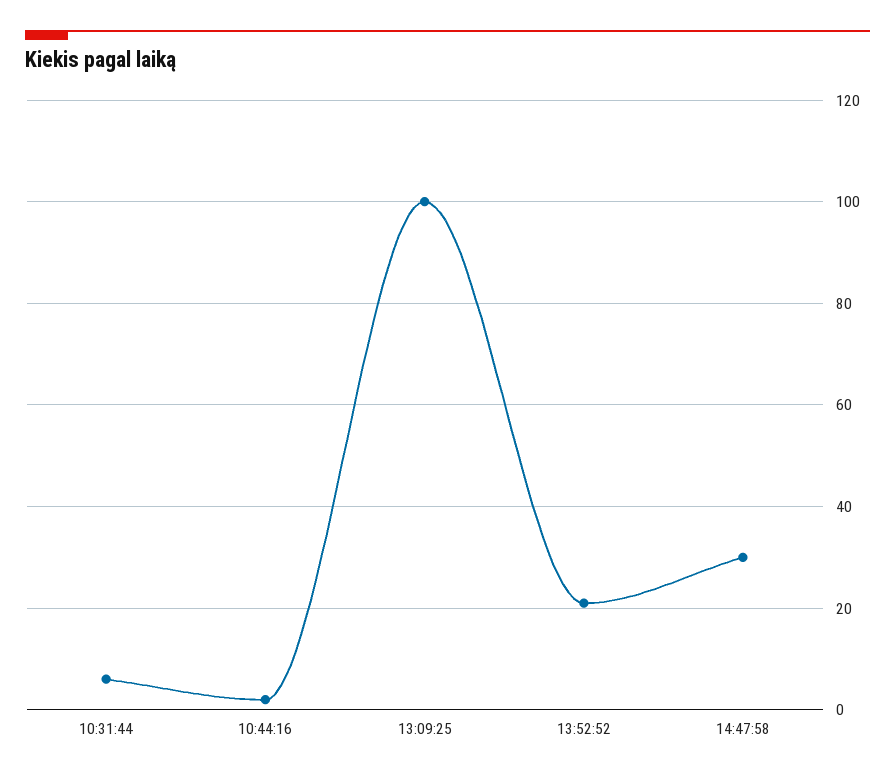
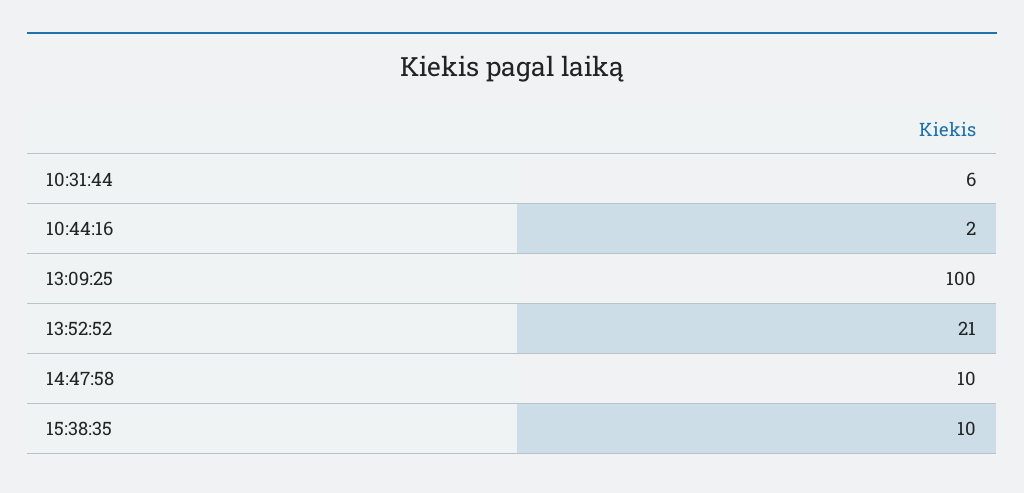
14:47:58: 30 -> 10
15:38:35: none -> 10

